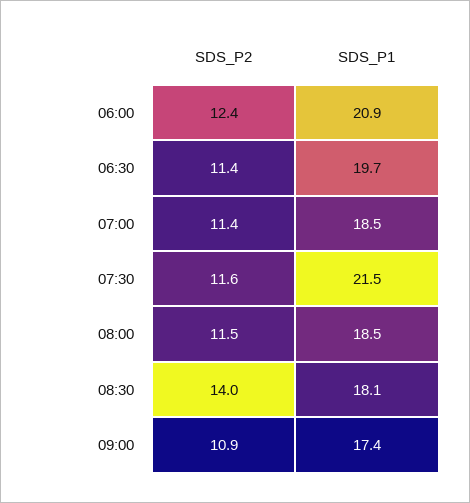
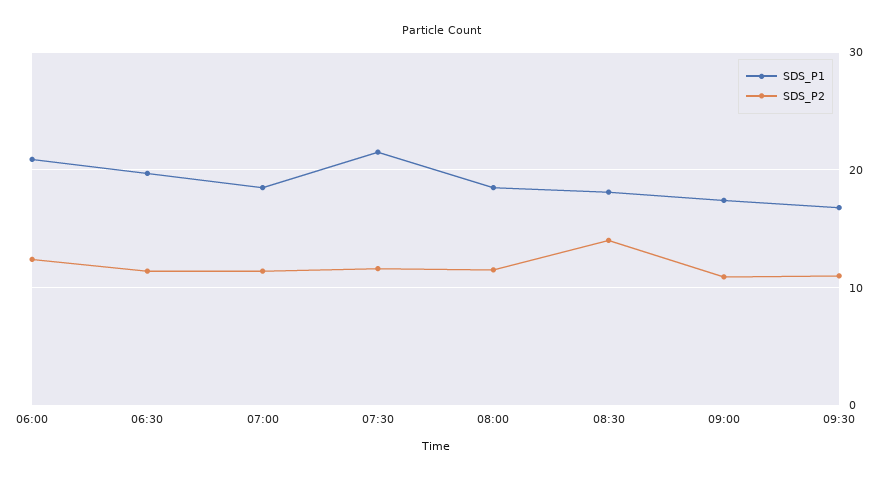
SDS_P1, 09:30: none -> 17
SDS_P2, 09:30: none -> 11

